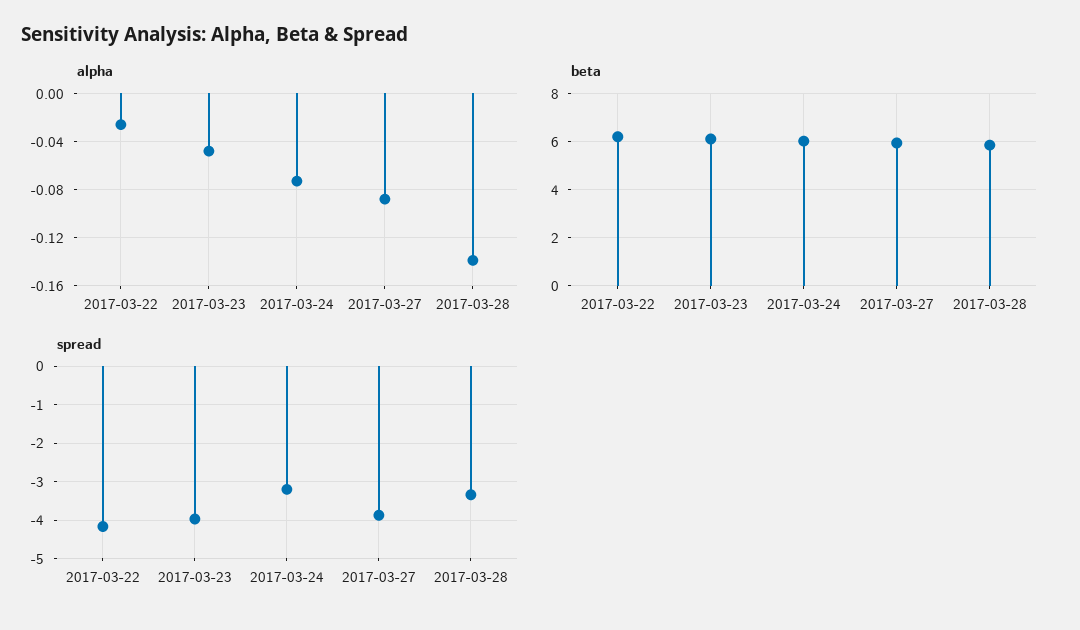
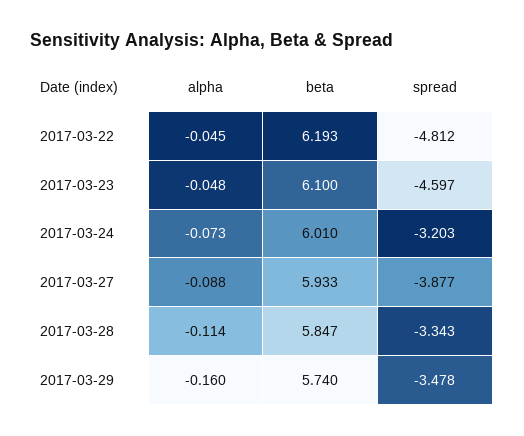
alpha, 2017-03-22: -0.025 -> -0.045
alpha, 2017-03-28: -0.14 -> -0.114
spread, 2017-03-22: -4.2 -> -4.812
spread, 2017-03-23: -4 -> -4.597
alpha, 2017-03-29: none -> -0.16
beta, 2017-03-29: none -> 5.74
spread, 2017-03-29: none -> -3.478

